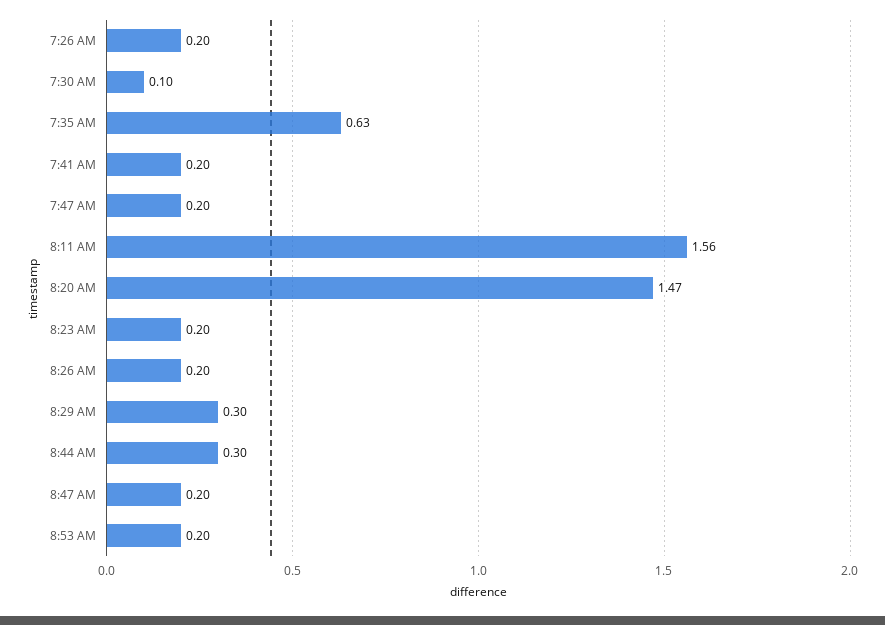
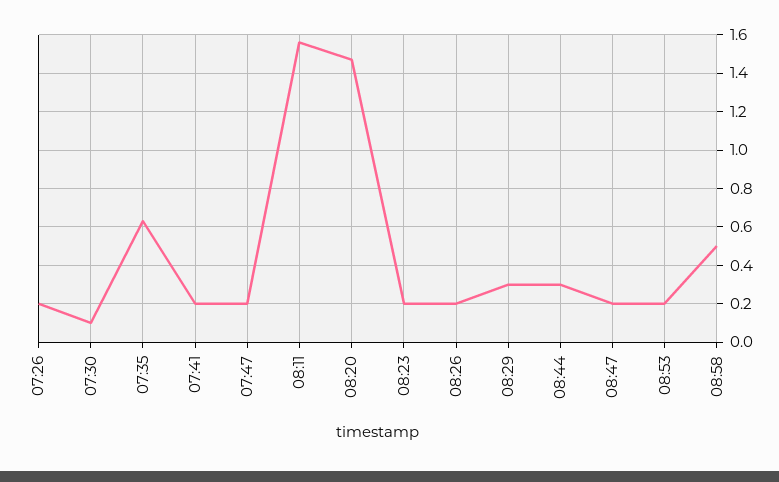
08:58: none -> 0.5

